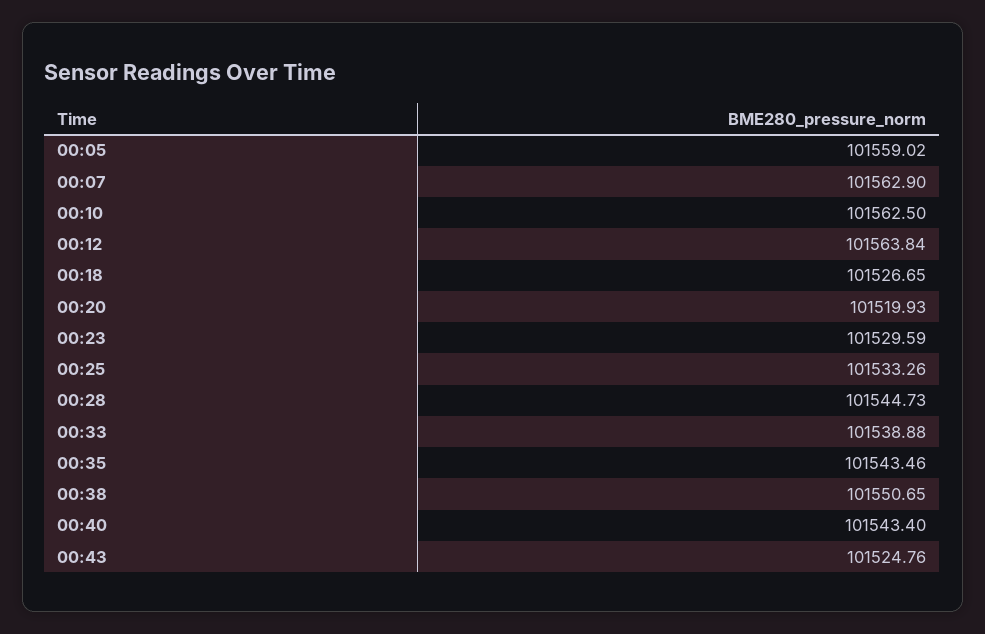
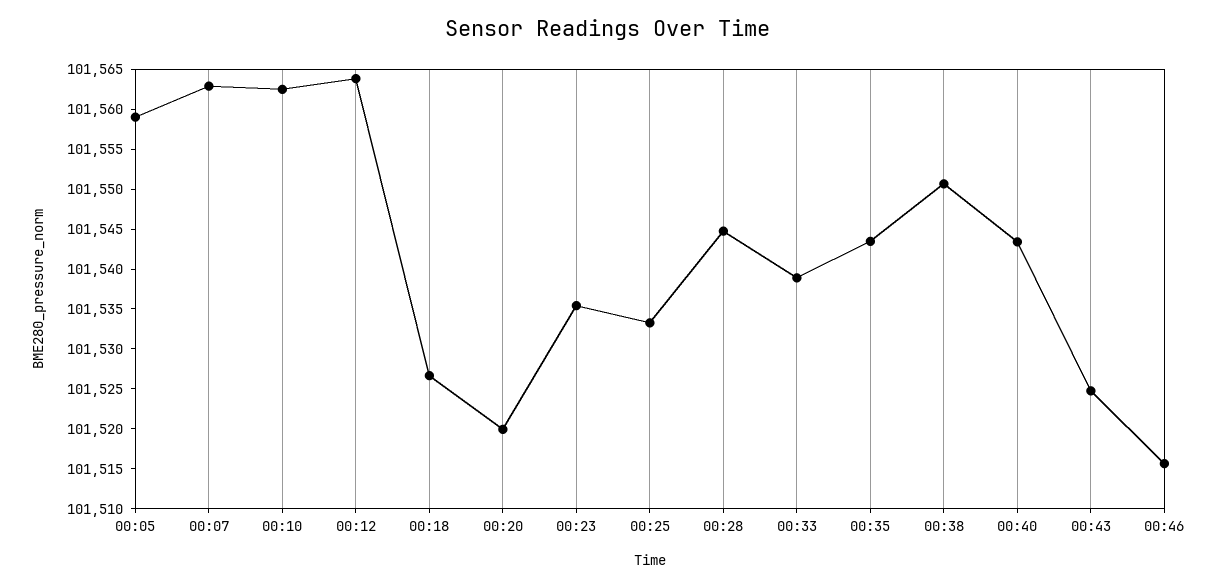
00:23: 101529.59 -> 101535
00:46: none -> 101515

